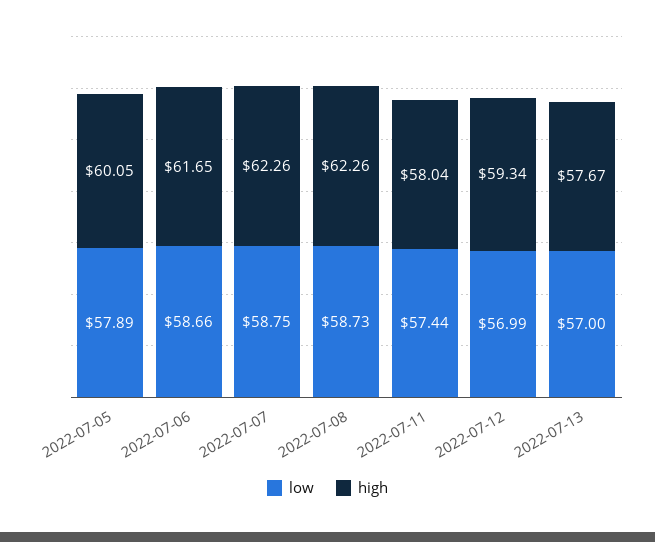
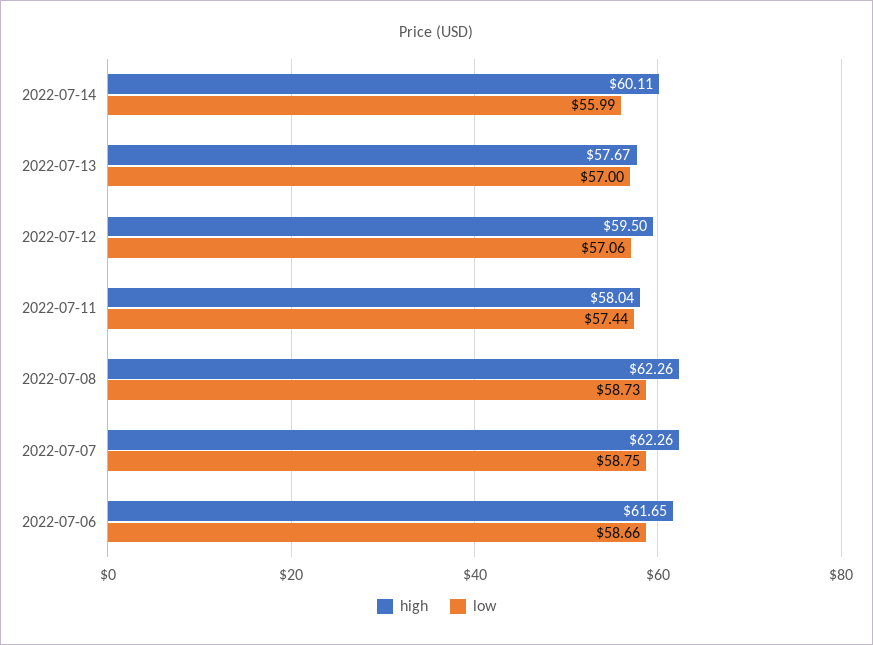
low, 2022-07-05: 57.89 -> none
high, 2022-07-05: 60.05 -> none
low, 2022-07-12: 56.99 -> 57.06
high, 2022-07-12: 59.34 -> 59.5
high, 2022-07-14: none -> 60.11
low, 2022-07-14: none -> 55.99

